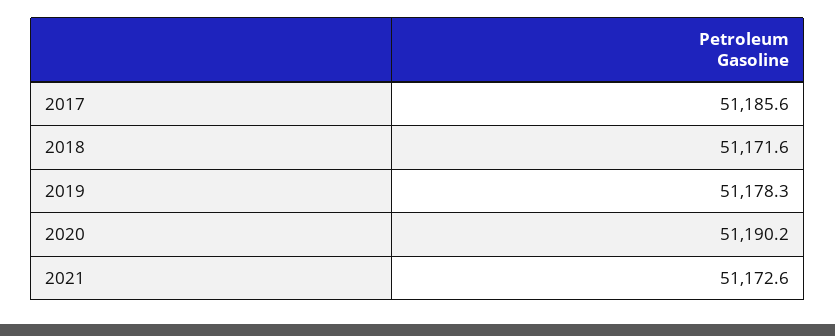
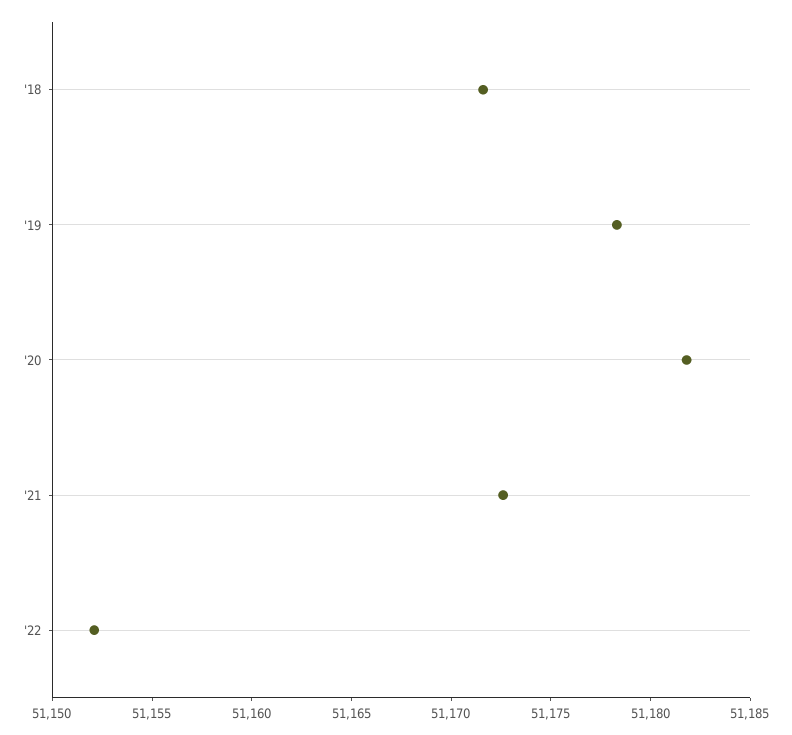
2017: 51185.6 -> none
2020: 51190.2 -> 51182
'22: none -> 51152

